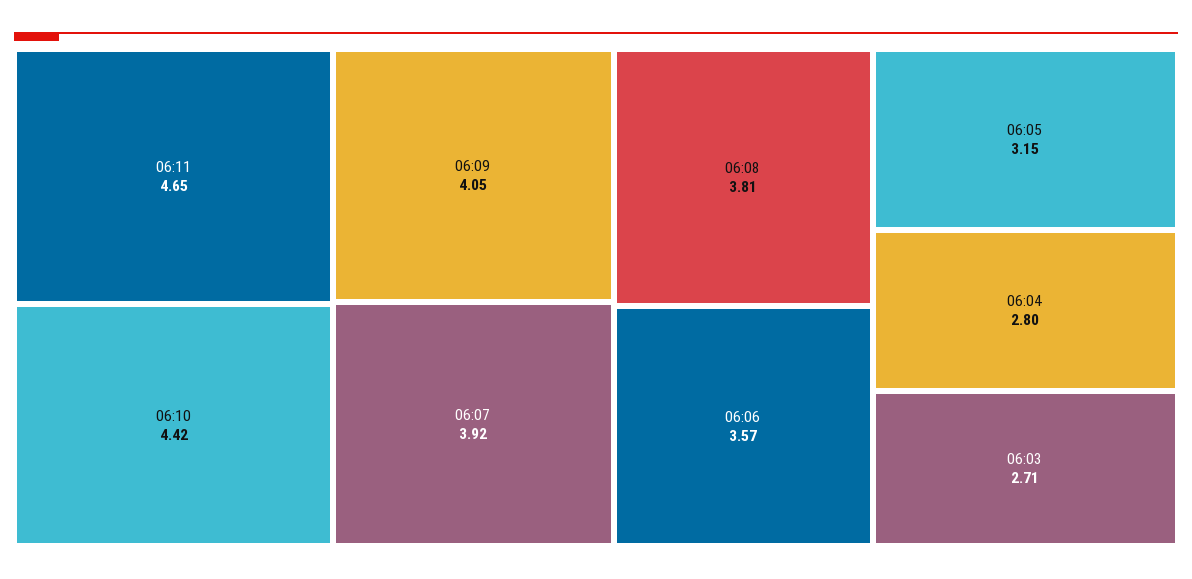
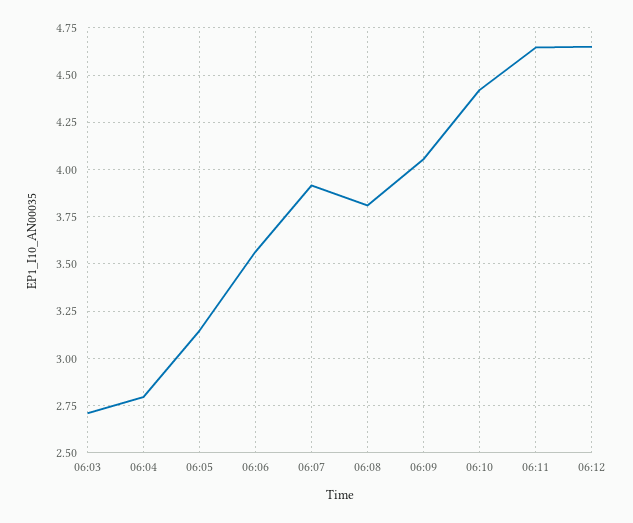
06:12: none -> 4.65

